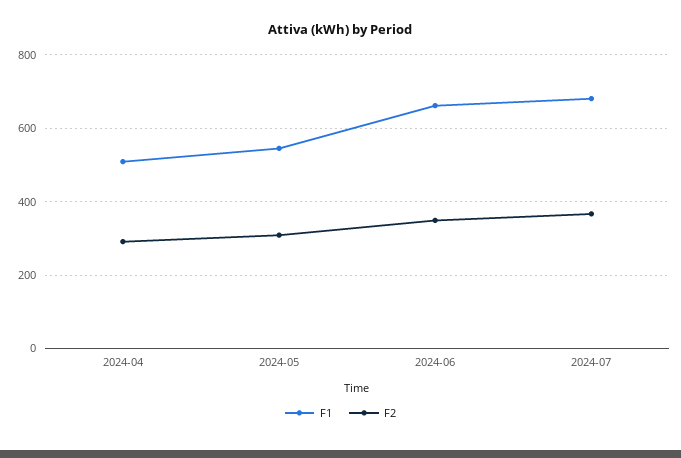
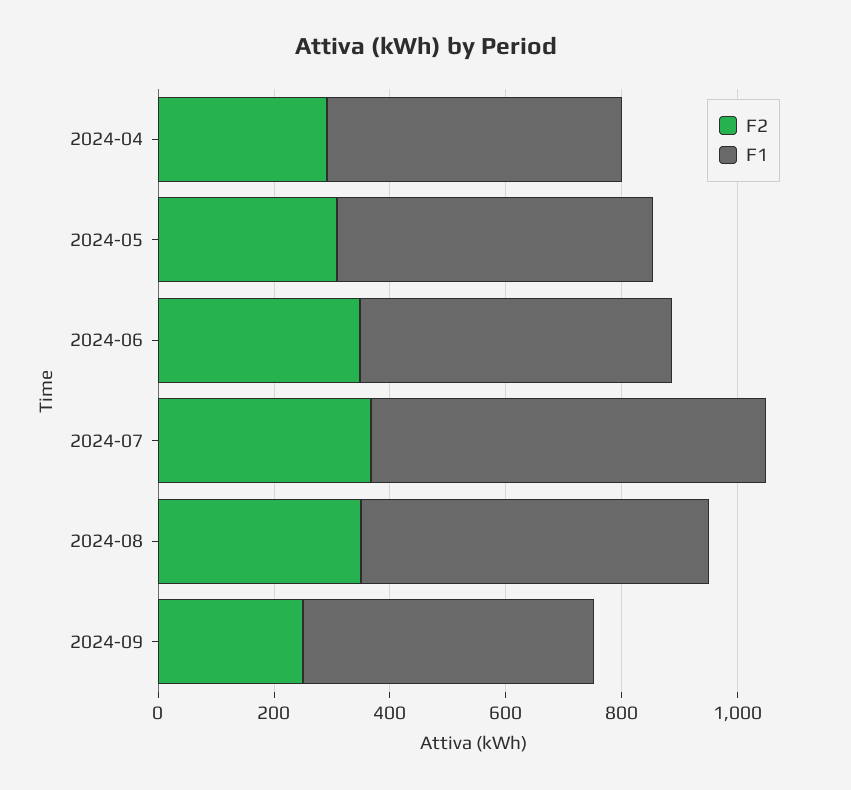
F1, 2024-06: 660 -> 550
F2, 2024-08: none -> 350
F1, 2024-08: none -> 600
F2, 2024-09: none -> 250
F1, 2024-09: none -> 500

